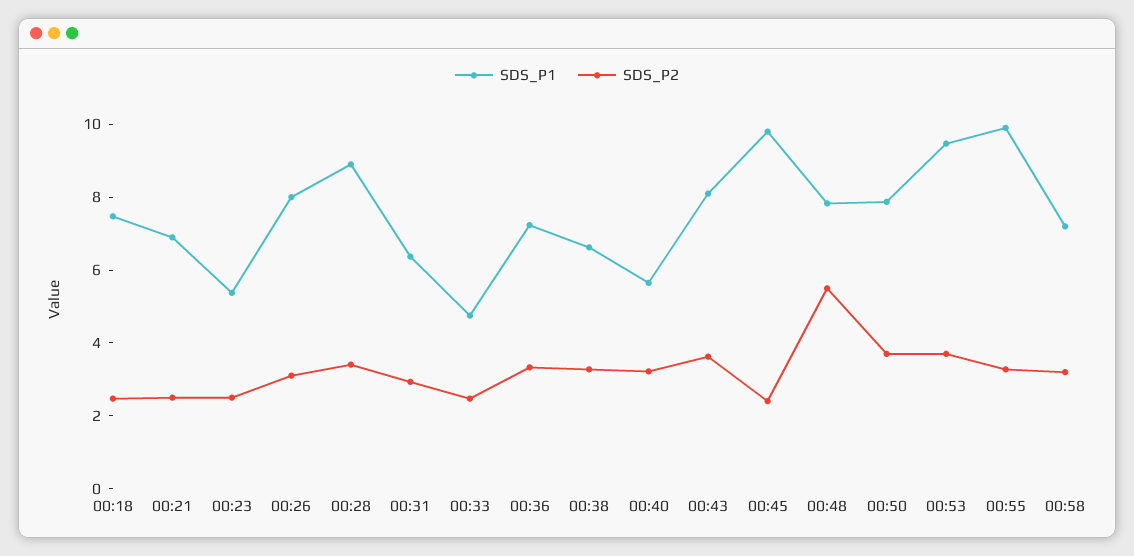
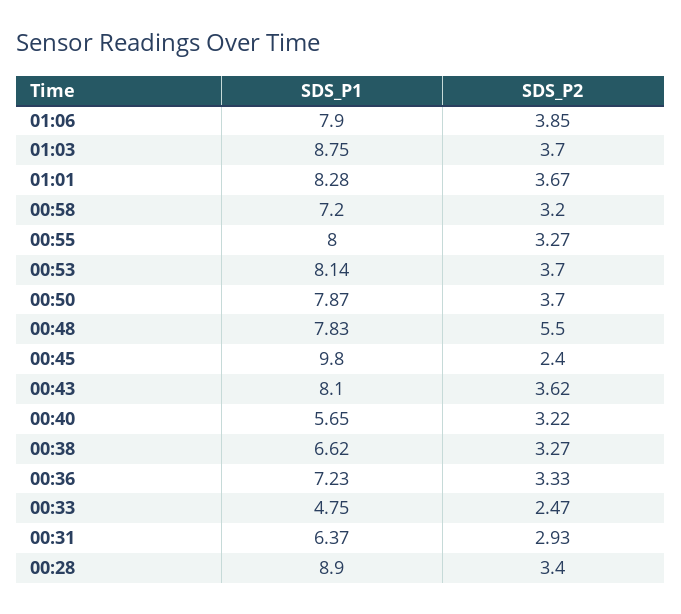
SDS_P1, 00:18: 7.5 -> none
SDS_P2, 00:18: 2.5 -> none
SDS_P1, 00:21: 7 -> none
SDS_P2, 00:21: 2.5 -> none
SDS_P1, 00:23: 5.5 -> none
SDS_P2, 00:23: 2.5 -> none
SDS_P1, 00:26: 8 -> none
SDS_P2, 00:26: 3 -> none
SDS_P1, 00:53: 9.5 -> 8.14
SDS_P1, 00:55: 10 -> 8
SDS_P1, 01:06: none -> 7.9
SDS_P2, 01:06: none -> 3.85
SDS_P1, 01:03: none -> 8.75
SDS_P2, 01:03: none -> 3.7
SDS_P1, 01:01: none -> 8.28
SDS_P2, 01:01: none -> 3.67

